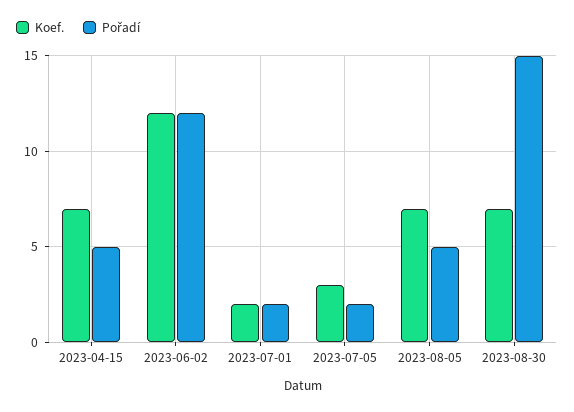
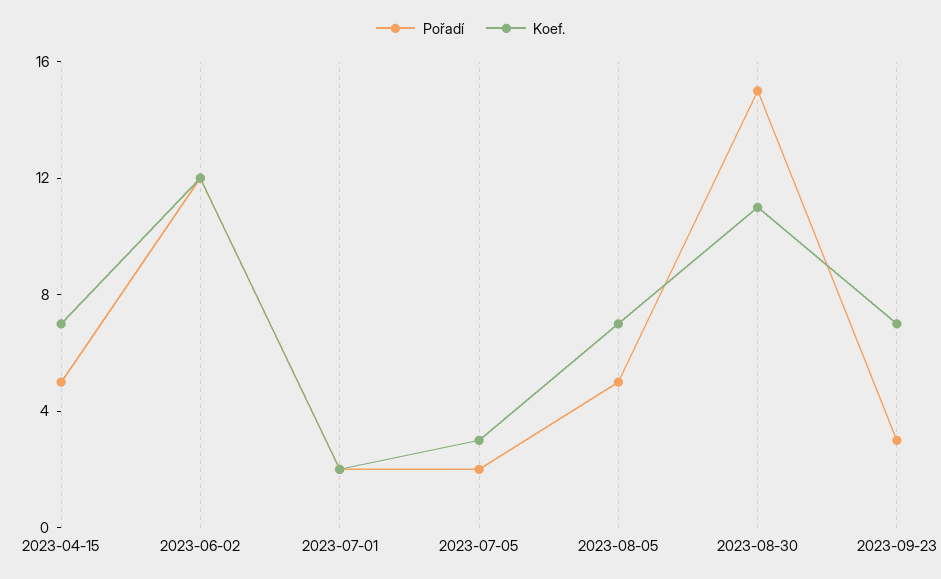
Koef., 2023-08-30: 7 -> 11
Pořadí, 2023-09-23: none -> 3
Koef., 2023-09-23: none -> 7

